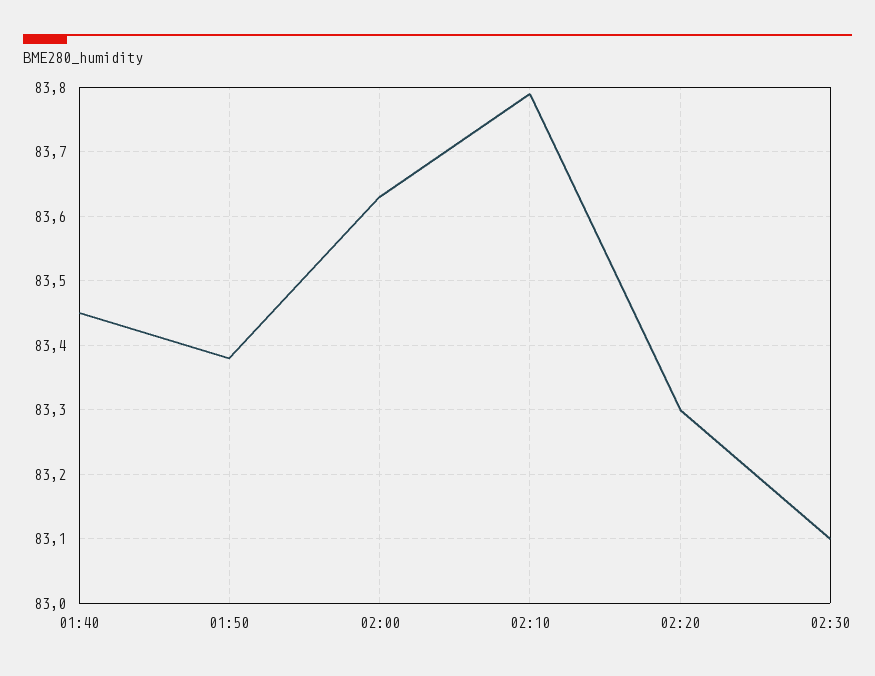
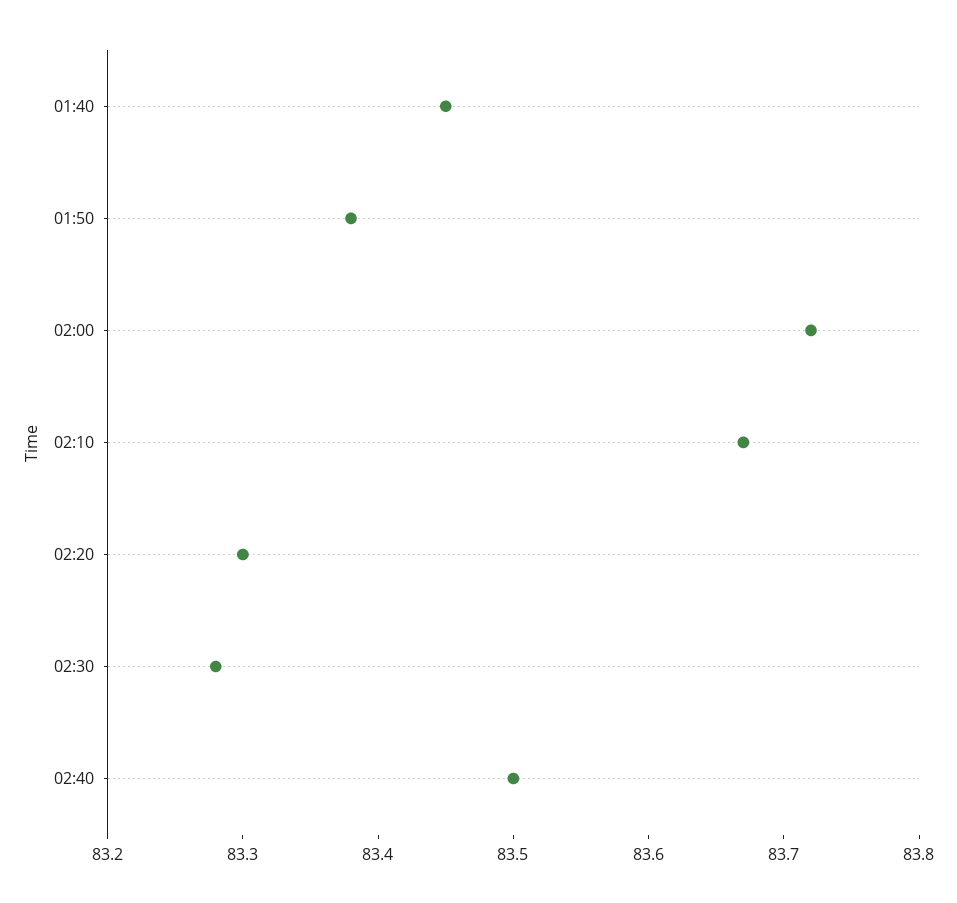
02:00: 83.63 -> 83.72
02:10: 83.79 -> 83.67
02:30: 83.1 -> 83.28
02:40: none -> 83.5

